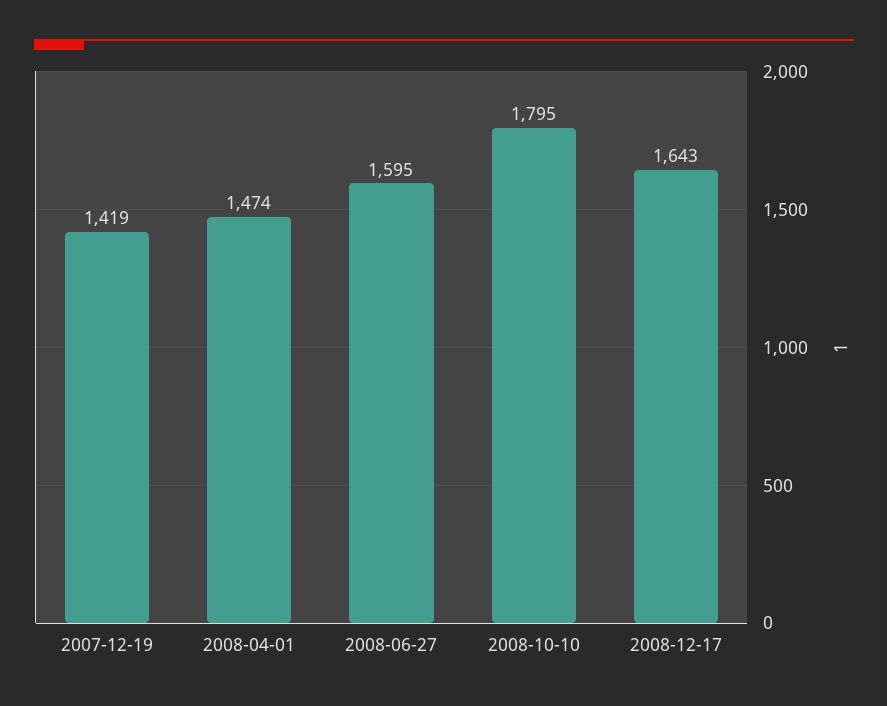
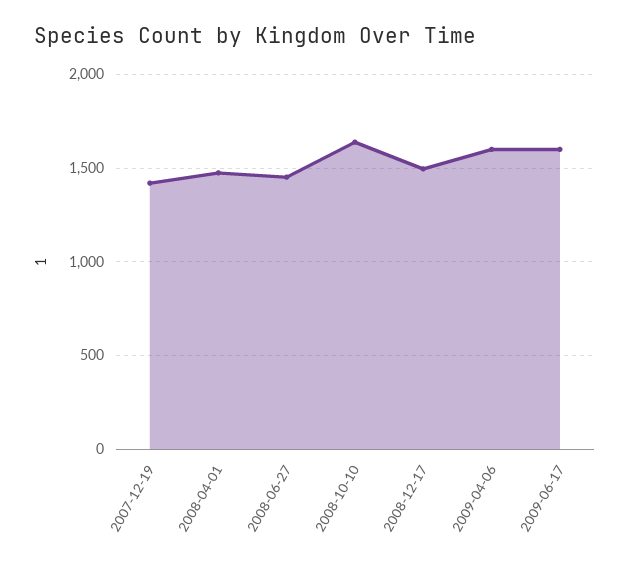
2008-06-27: 1595 -> 1450
2008-10-10: 1795 -> 1650
2008-12-17: 1643 -> 1500
2009-04-06: none -> 1600
2009-06-17: none -> 1600

